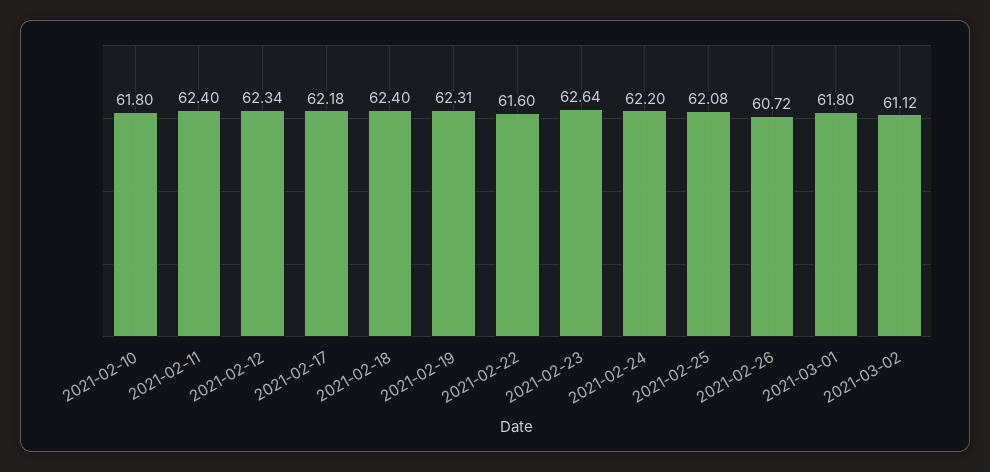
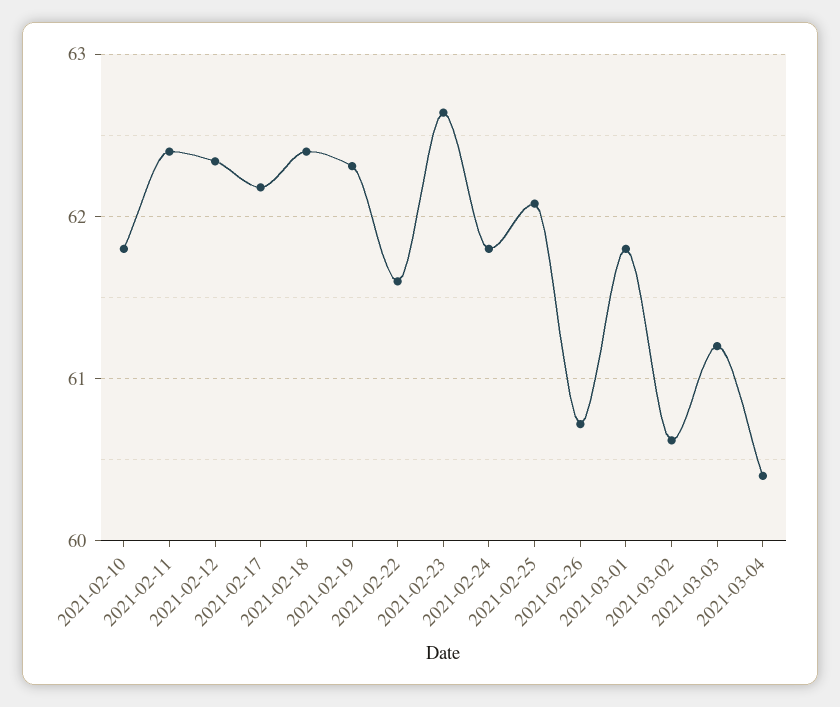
2021-02-24: 62.2 -> 61.8
2021-03-02: 61.12 -> 60.6
2021-03-03: none -> 61.2
2021-03-04: none -> 60.4

